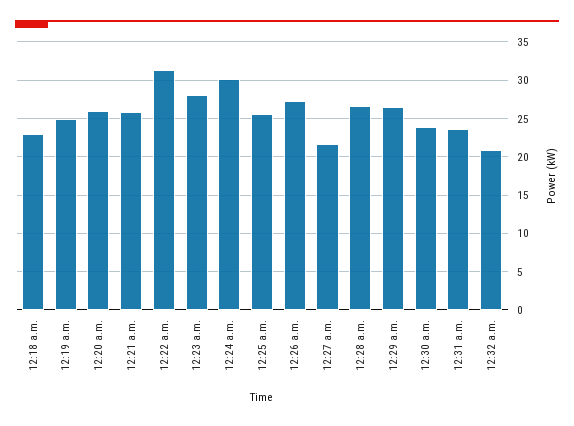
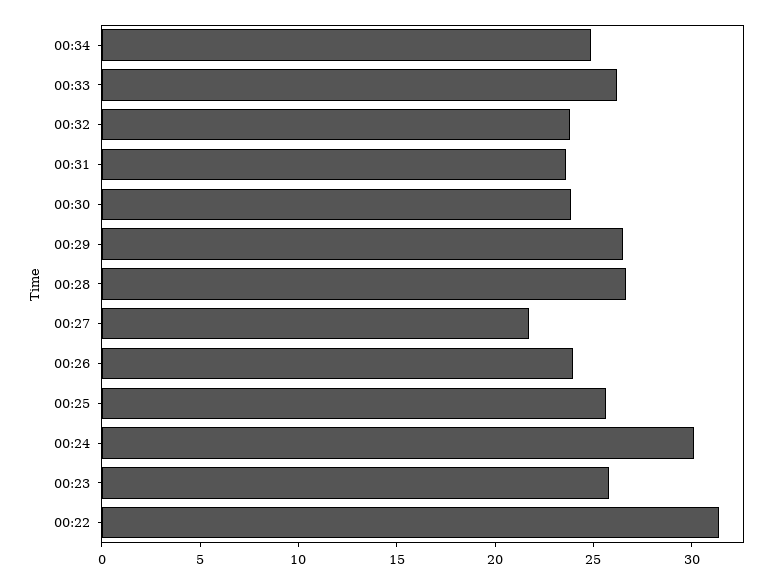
12:18 a.m.: 23 -> none
12:19 a.m.: 25 -> none
12:20 a.m.: 26 -> none
12:21 a.m.: 26 -> none
12:23 a.m.: 28 -> 26
12:26 a.m.: 27 -> 24
12:32 a.m.: 21 -> 24
00:34: none -> 25
00:33: none -> 26

